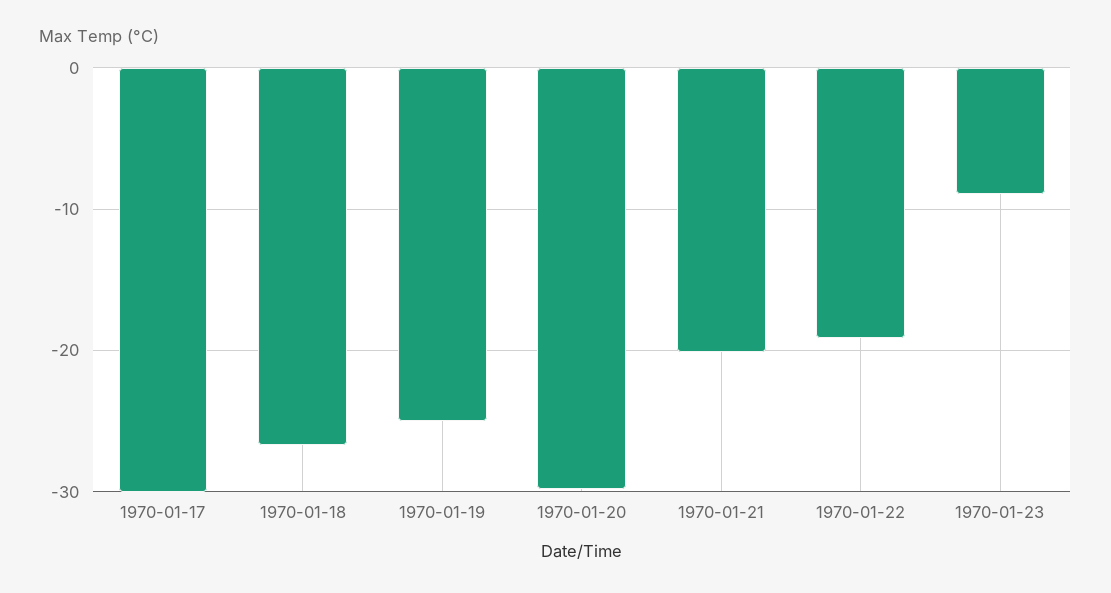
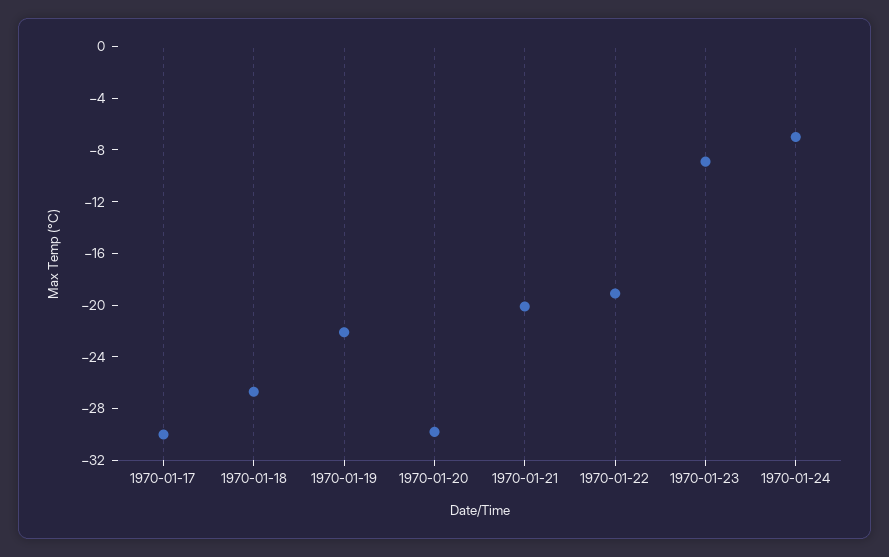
1970-01-19: -25 -> -22
1970-01-24: none -> -7

